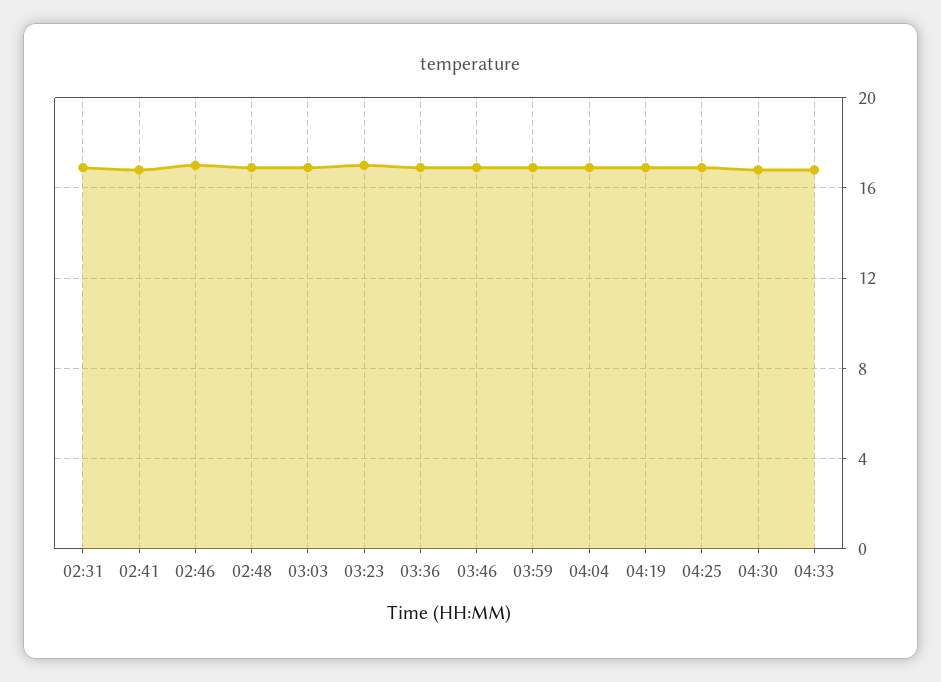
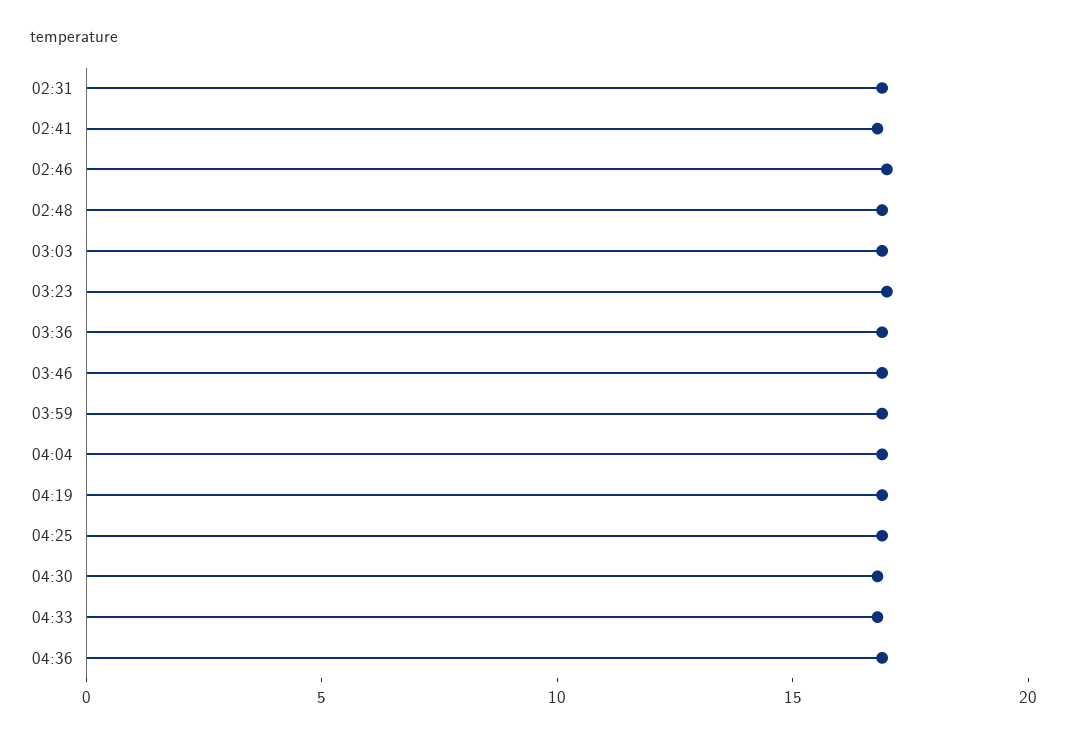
04:36: none -> 17

